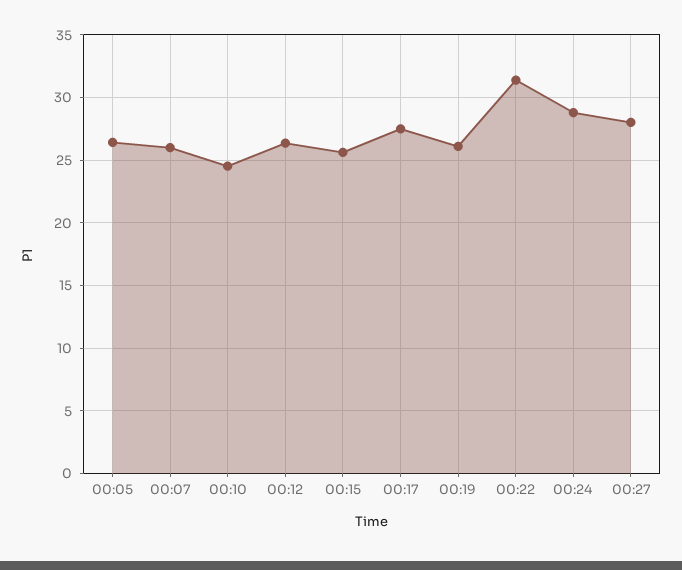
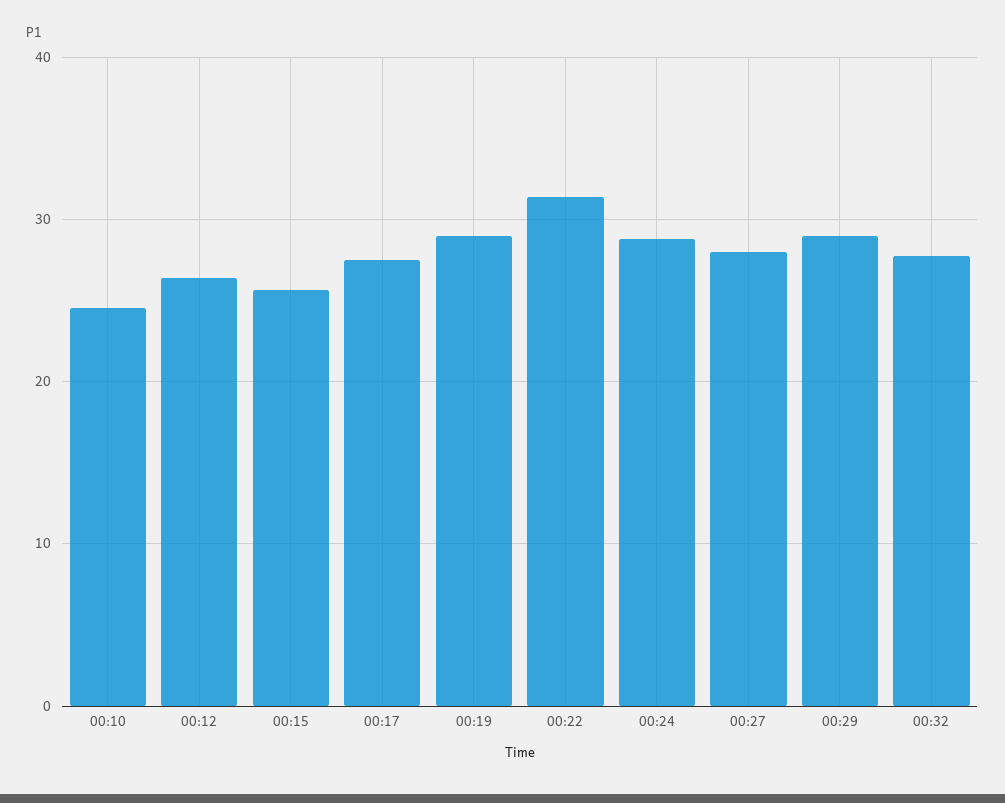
00:05: 26.5 -> none
00:07: 26 -> none
00:19: 26 -> 29
00:29: none -> 29
00:32: none -> 28

